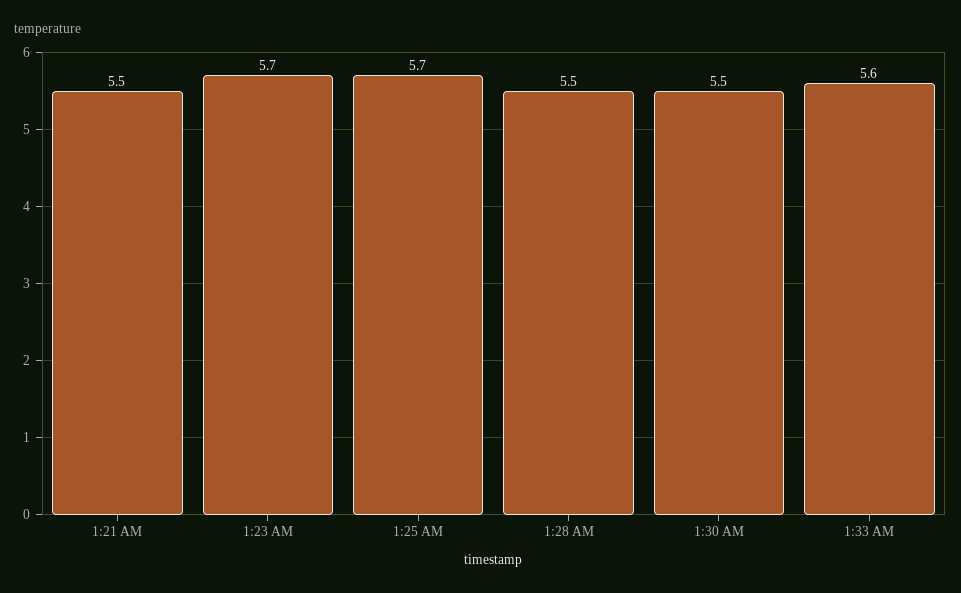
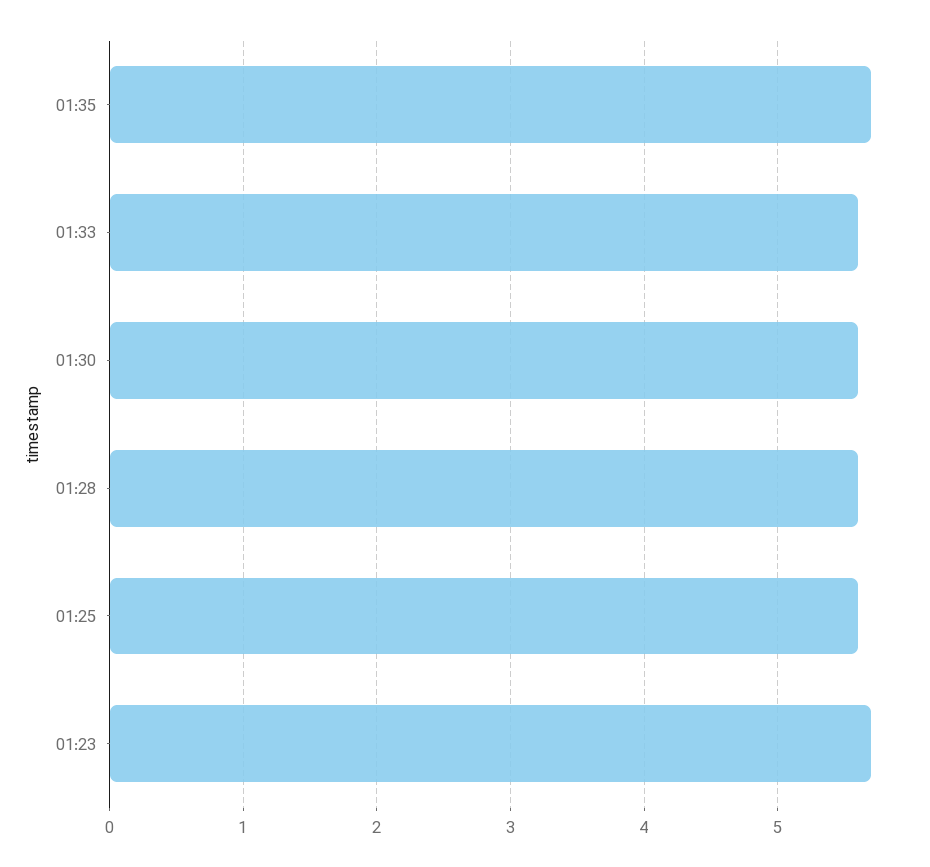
1:21 AM: 5.5 -> none
1:25 AM: 5.7 -> 5.6
1:28 AM: 5.5 -> 5.6
1:30 AM: 5.5 -> 5.6
01:35: none -> 5.7

